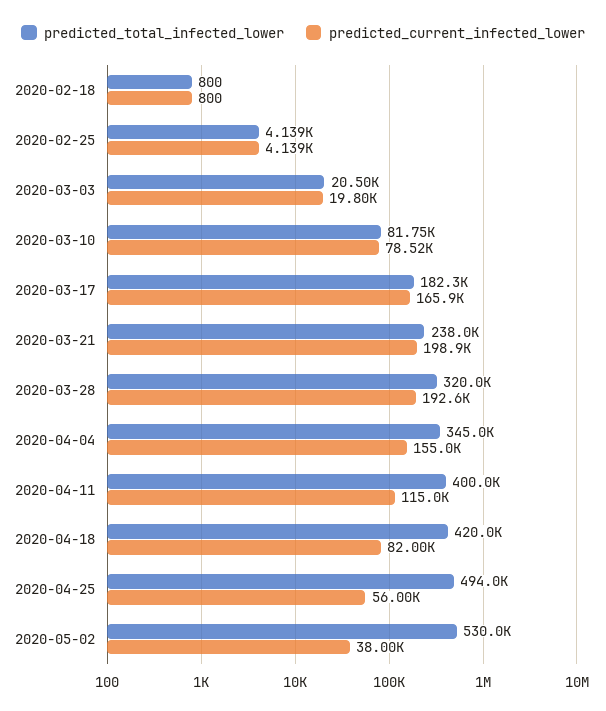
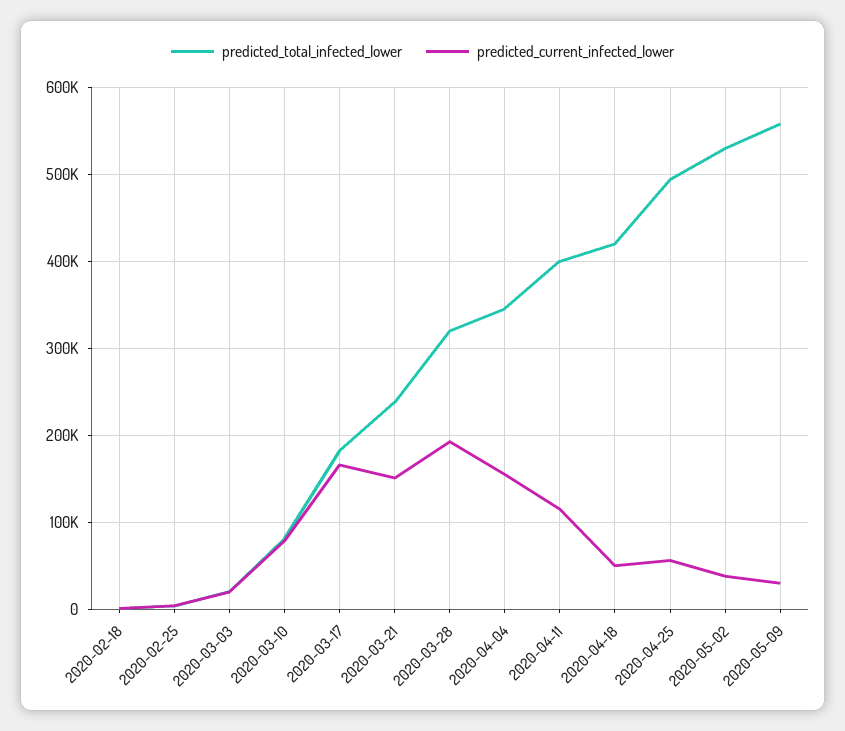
predicted_current_infected_lower, 2020-03-21: 198900 -> 150000
predicted_current_infected_lower, 2020-04-18: 82000 -> 50000
predicted_total_infected_lower, 2020-05-09: none -> 560000
predicted_current_infected_lower, 2020-05-09: none -> 30000

